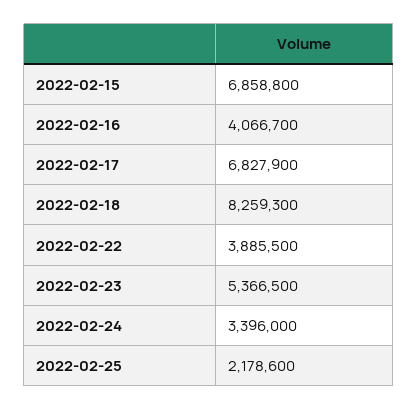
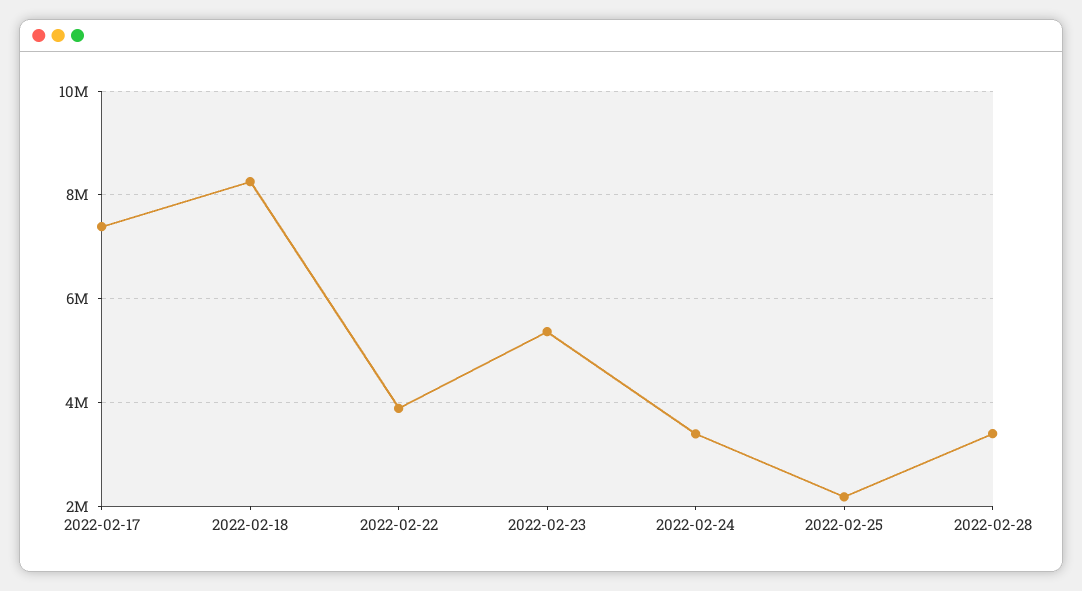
2022-02-15: 6858800 -> none
2022-02-16: 4066700 -> none
2022-02-17: 6827900 -> 7400000
2022-02-28: none -> 3400000

